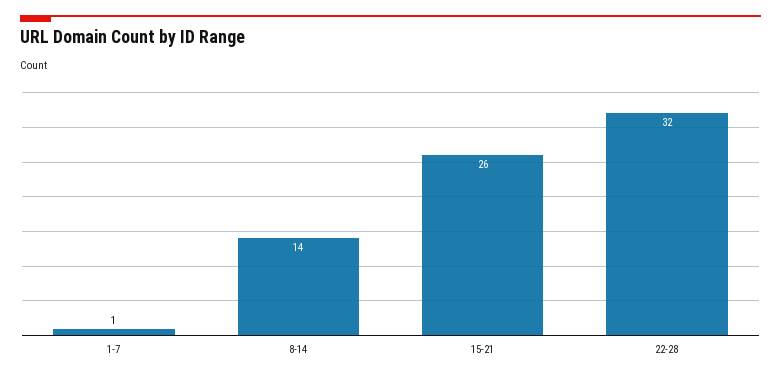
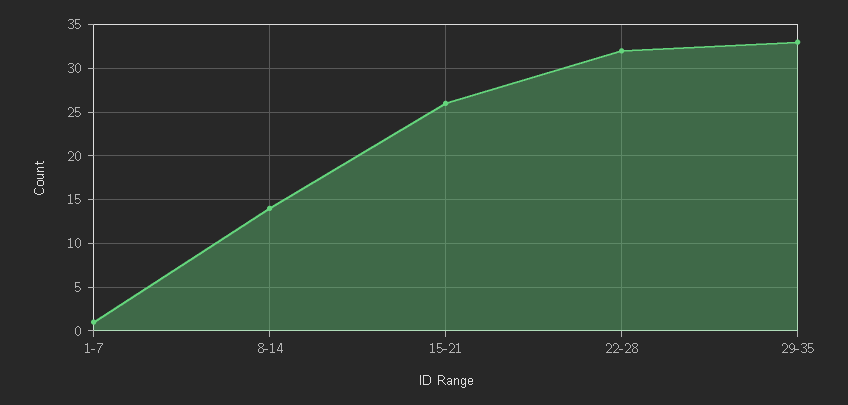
29-35: none -> 33

